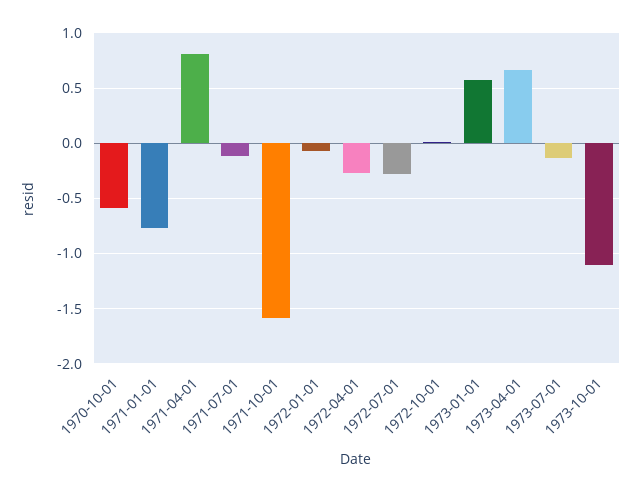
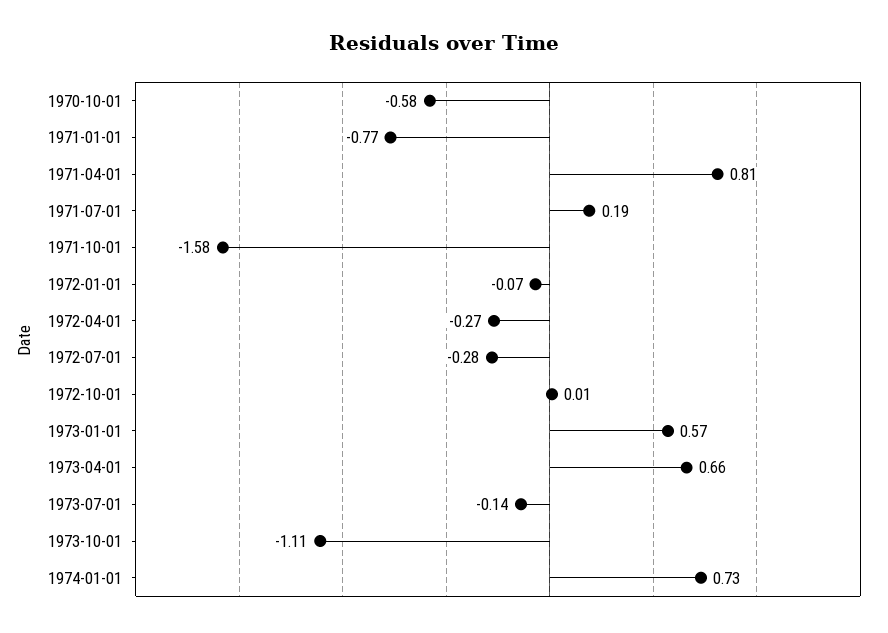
1971-07-01: -0.1 -> 0.19
1974-01-01: none -> 0.73

